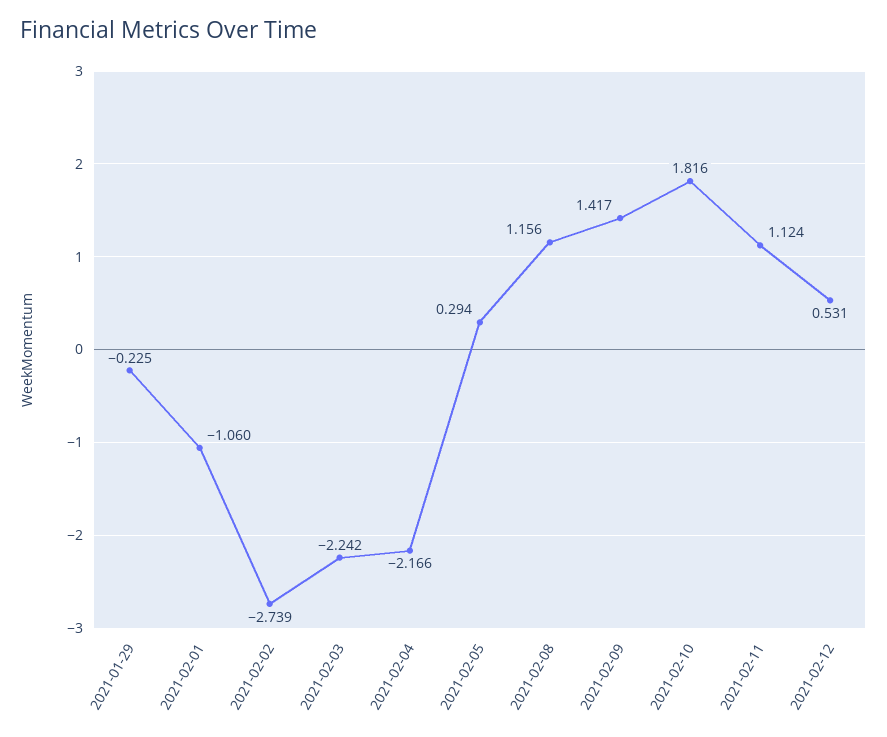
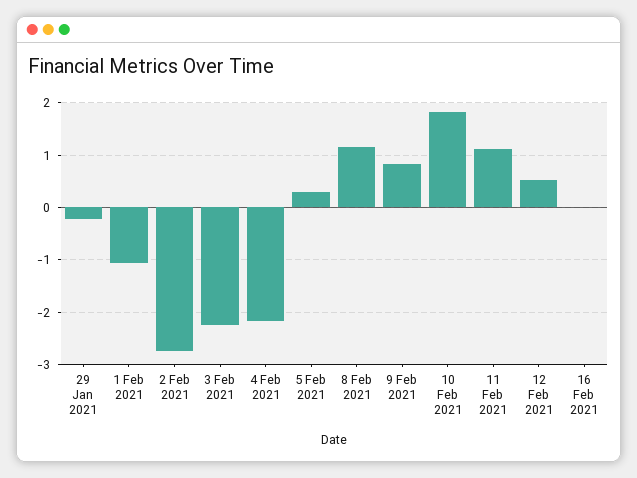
2021-02-09: 1.417 -> 0.8
16 Feb 2021: none -> 0

